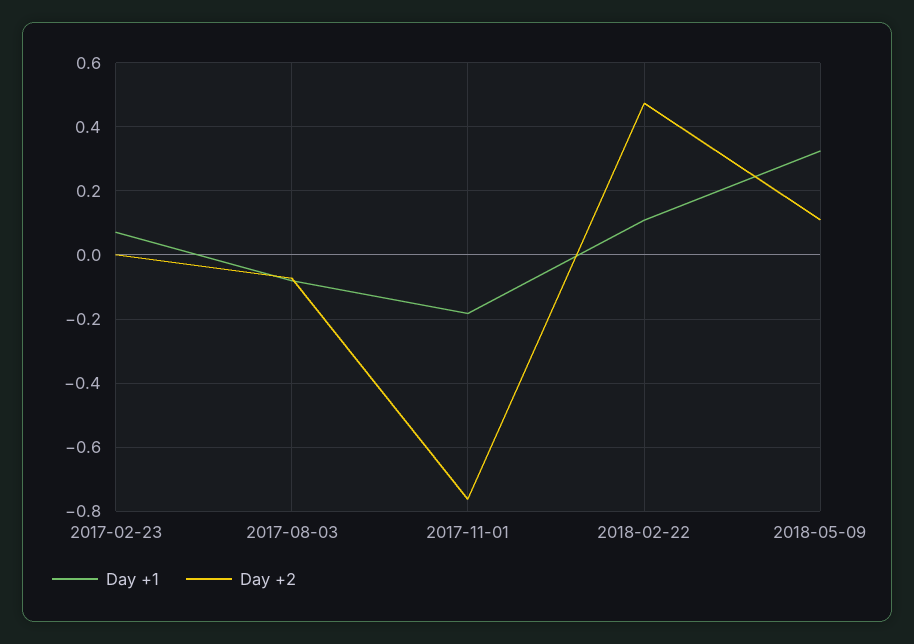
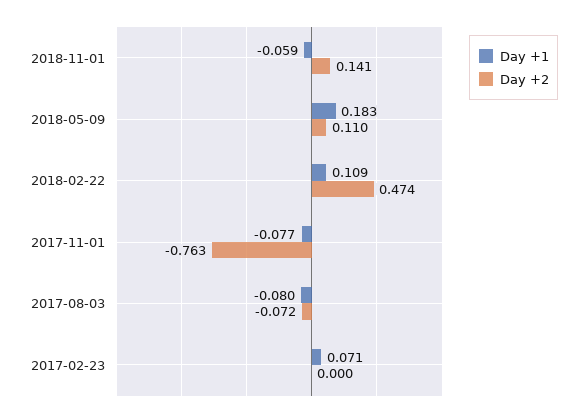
Day +1, 2017-11-01: -0.18 -> -0.077
Day +1, 2018-05-09: 0.32 -> 0.183
Day +1, 2018-11-01: none -> -0.059
Day +2, 2018-11-01: none -> 0.141

